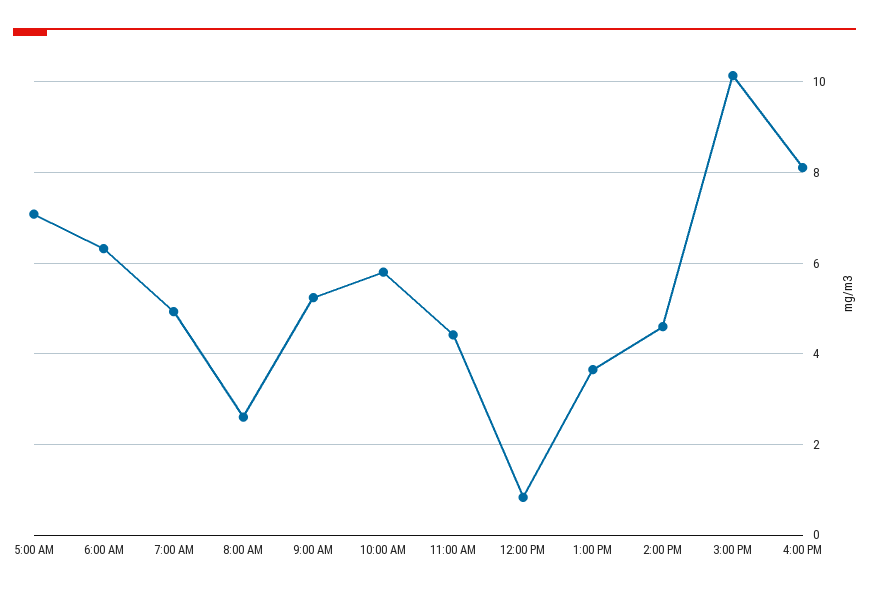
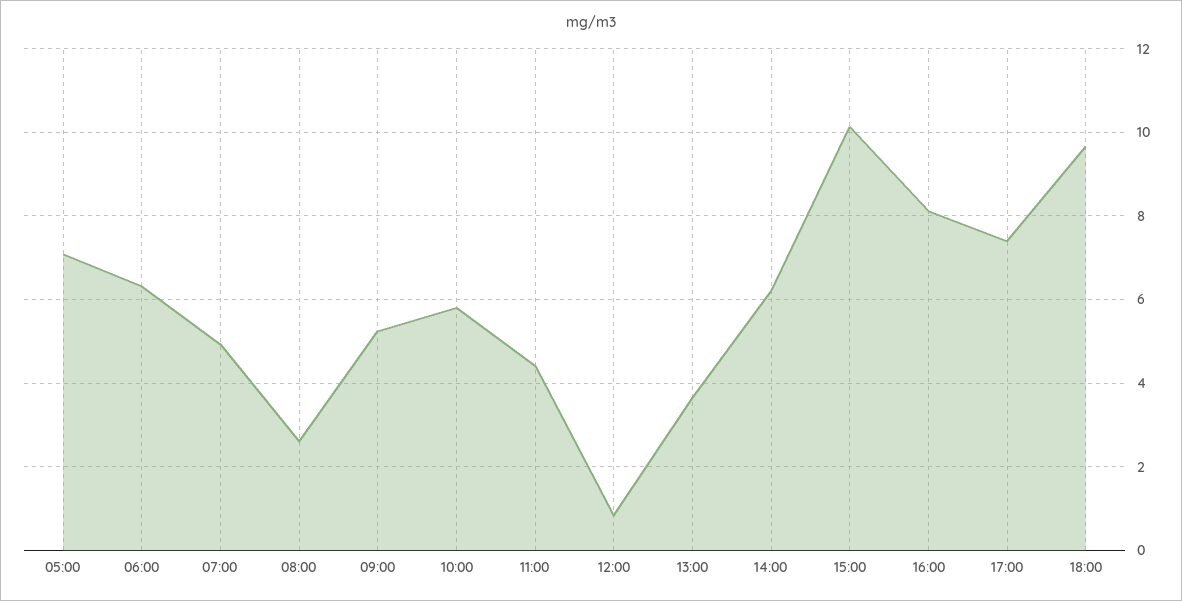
2:00 PM: 4.6 -> 6.2
17:00: none -> 7.4
18:00: none -> 9.6

